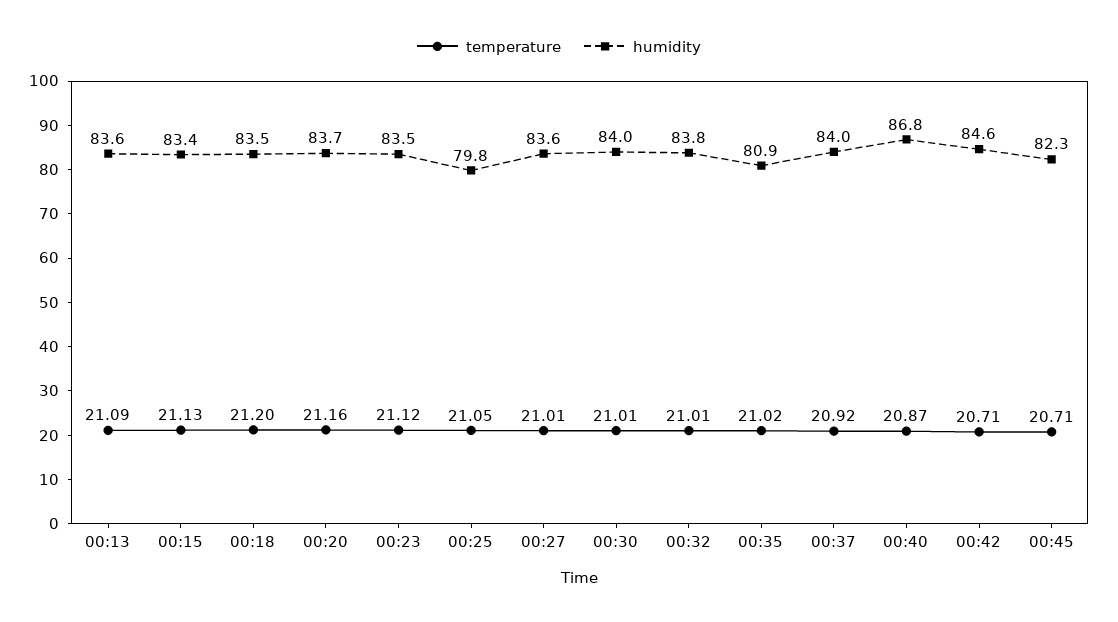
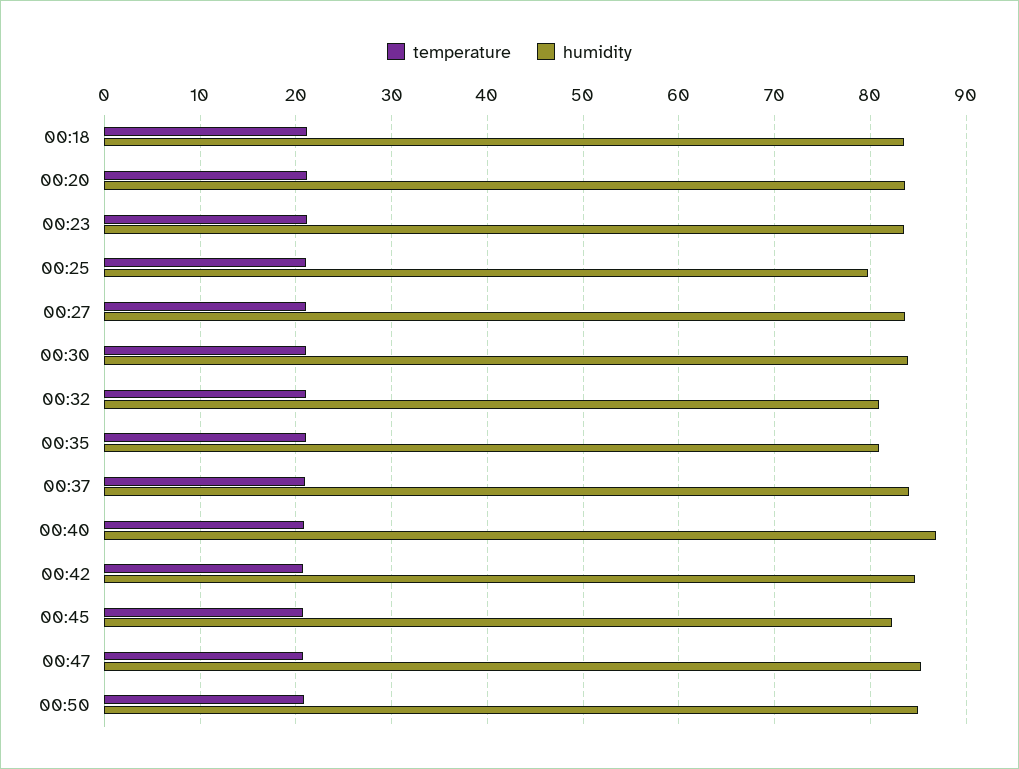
temperature, 00:13: 21.09 -> none
humidity, 00:13: 83.6 -> none
temperature, 00:15: 21.13 -> none
humidity, 00:15: 83.4 -> none
humidity, 00:32: 83.8 -> 81
temperature, 00:47: none -> 21
humidity, 00:47: none -> 85
temperature, 00:50: none -> 21
humidity, 00:50: none -> 85

